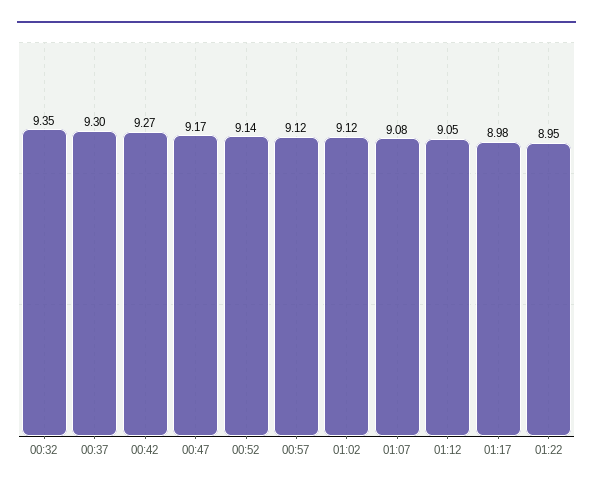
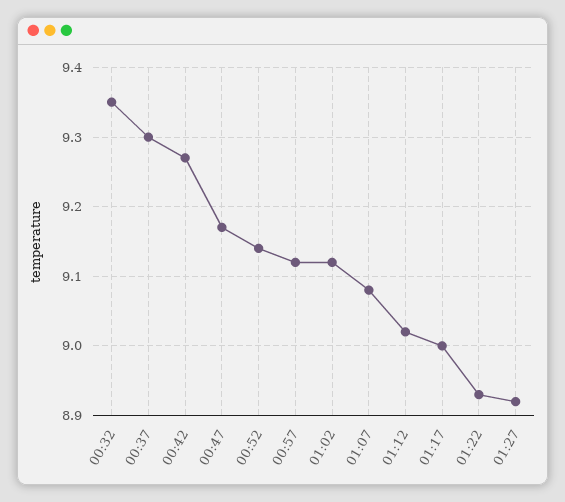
01:12: 9.05 -> 9.02
01:17: 8.98 -> 9
01:22: 8.95 -> 8.93
01:27: none -> 8.92

